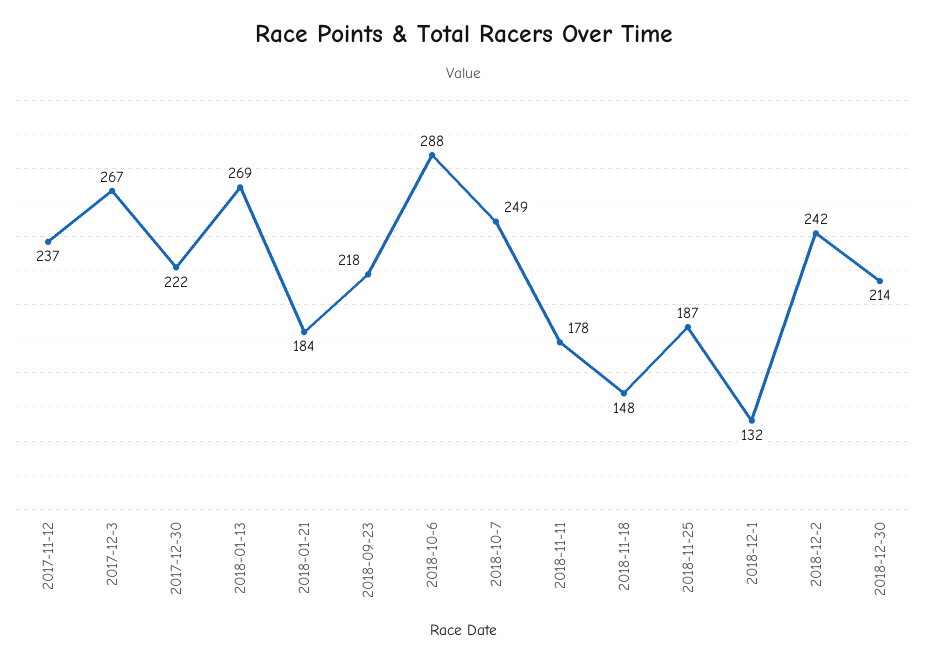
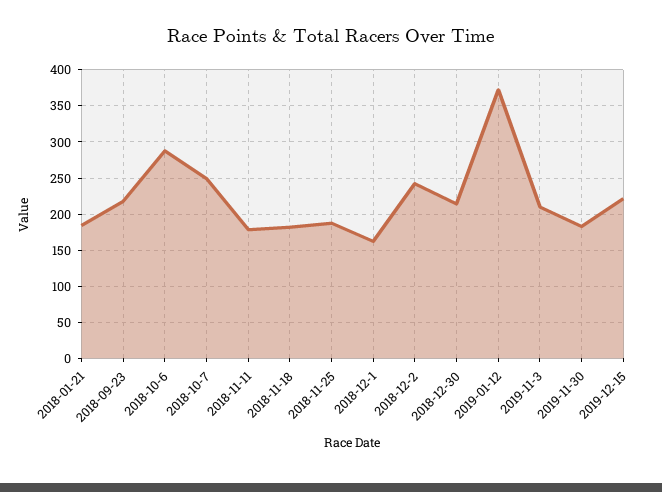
2017-11-12: 237 -> none
2017-12-3: 267 -> none
2017-12-30: 222 -> none
2018-01-13: 269 -> none
2018-11-18: 148 -> 180
2018-12-1: 132 -> 160
2019-01-12: none -> 370
2019-11-3: none -> 210
2019-11-30: none -> 180
2019-12-15: none -> 220

